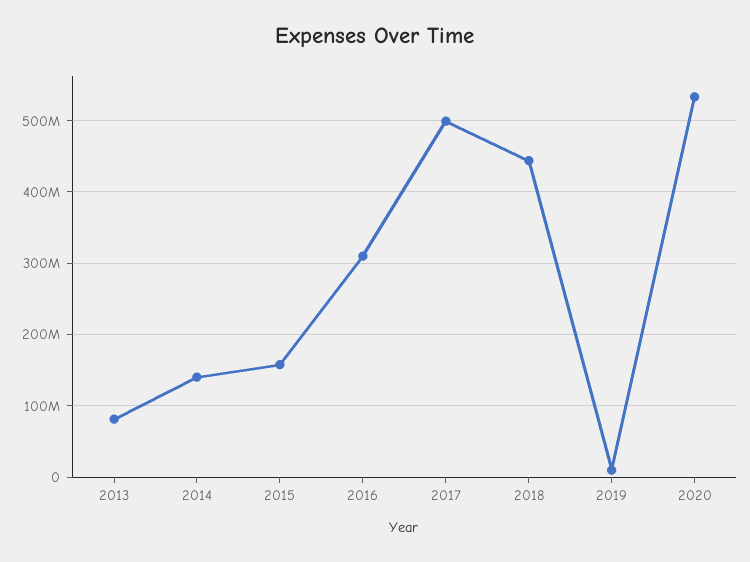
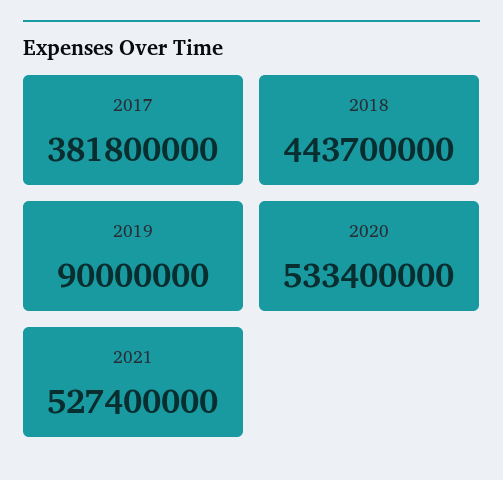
2013: 80000000 -> none
2014: 140000000 -> none
2015: 160000000 -> none
2016: 310000000 -> none
2017: 500000000 -> 381800000
2019: 10000000 -> 90000000
2021: none -> 527400000

